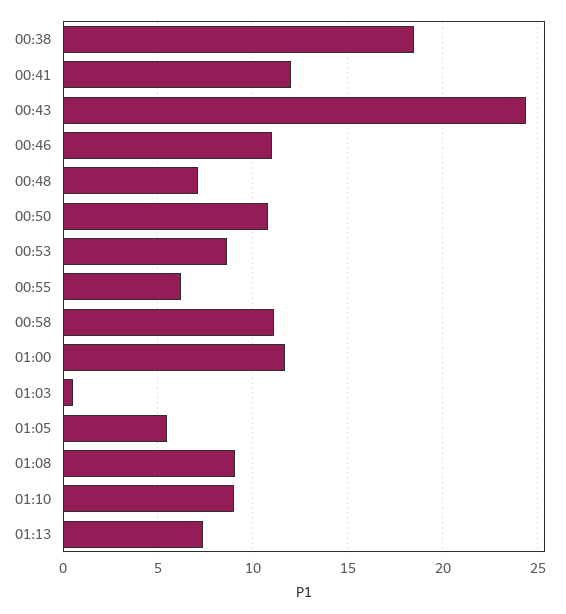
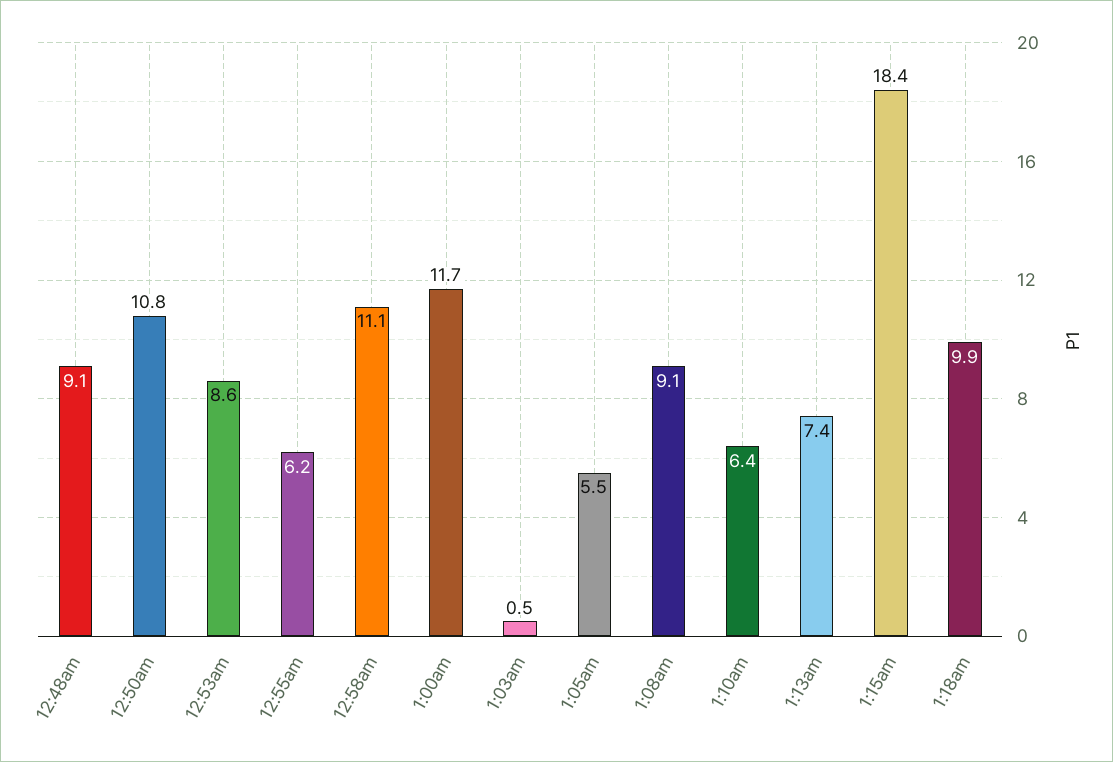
00:38: 18.5 -> none
00:41: 12 -> none
00:43: 24.5 -> none
00:46: 11 -> none
00:48: 7 -> 9.1
01:10: 9 -> 6.4
1:15am: none -> 18.4
1:18am: none -> 9.9

